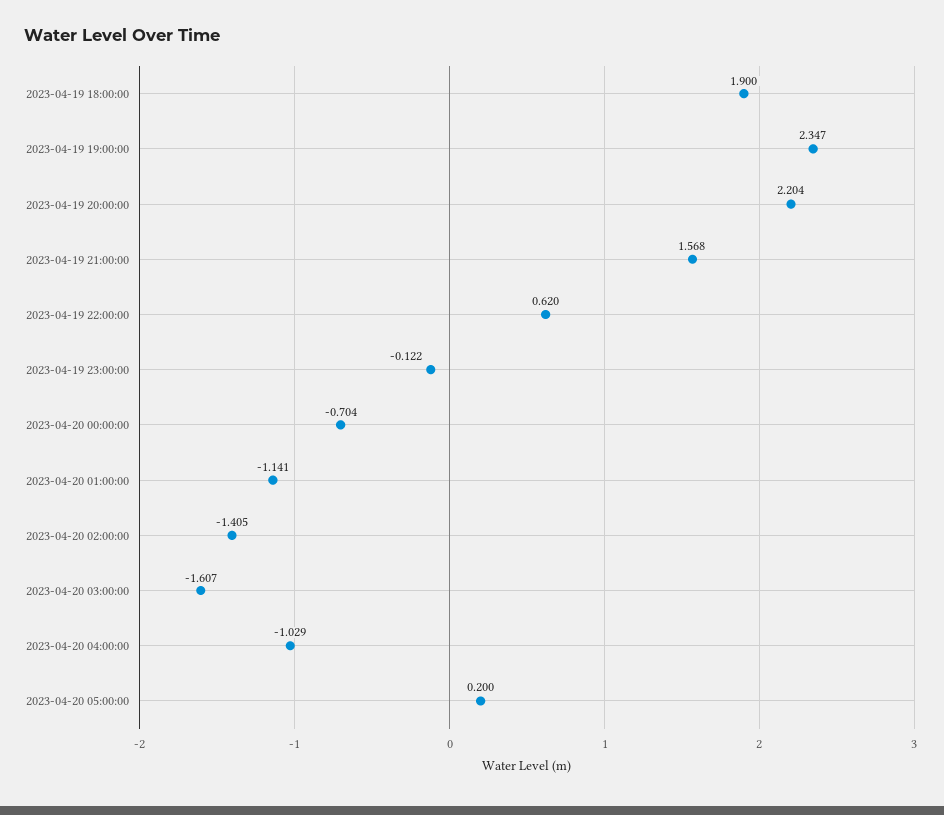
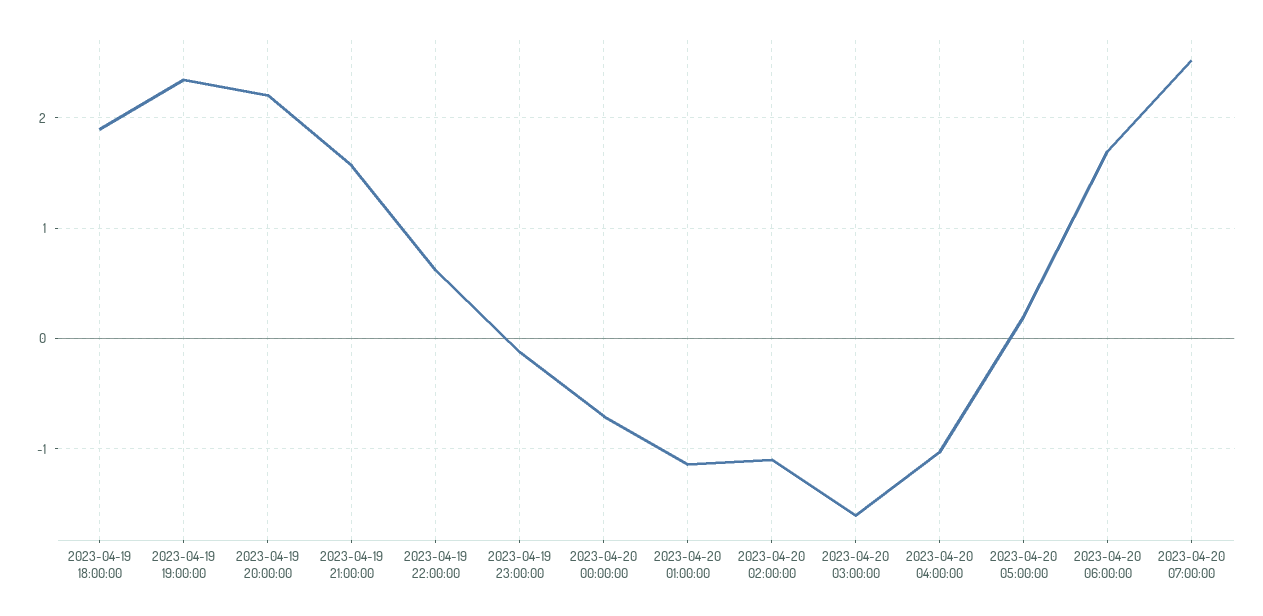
2023-04-20 02:00:00: -1.405 -> -1.1
2023-04-20 06:00:00: none -> 1.7
2023-04-20 07:00:00: none -> 2.5

